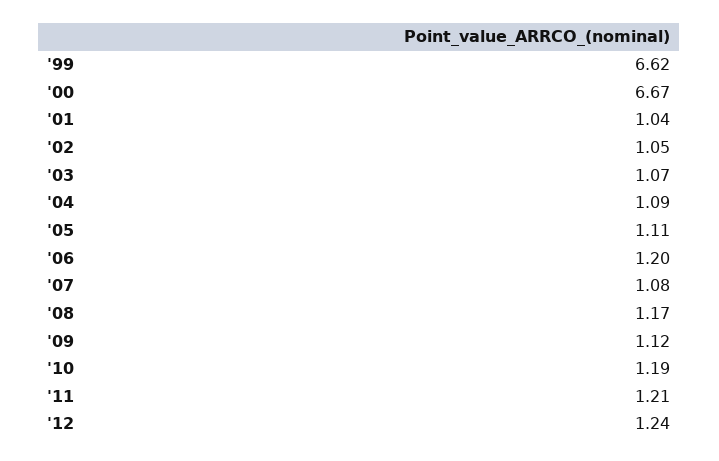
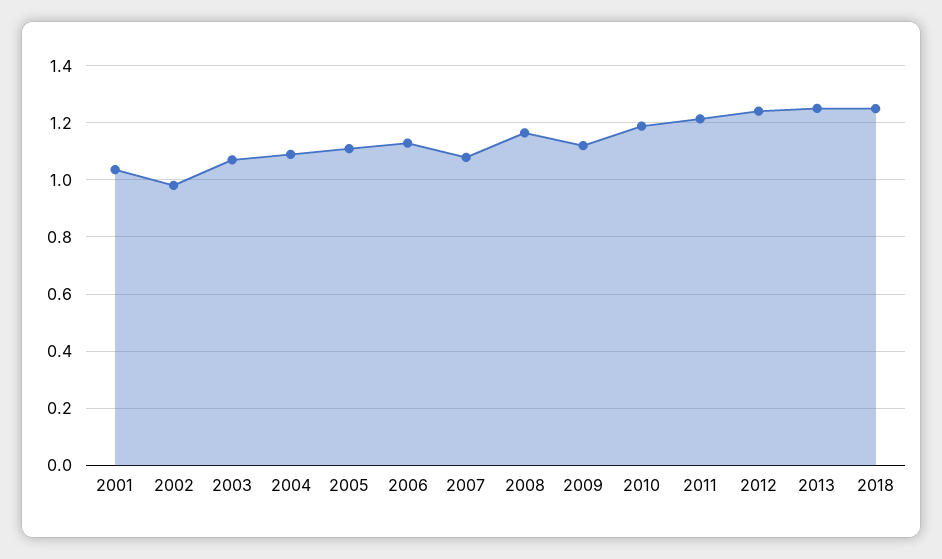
'99: 6.62 -> none
'00: 6.67 -> none
'02: 1.05 -> 0.975
'06: 1.2 -> 1.125
2013: none -> 1.25
2018: none -> 1.25

